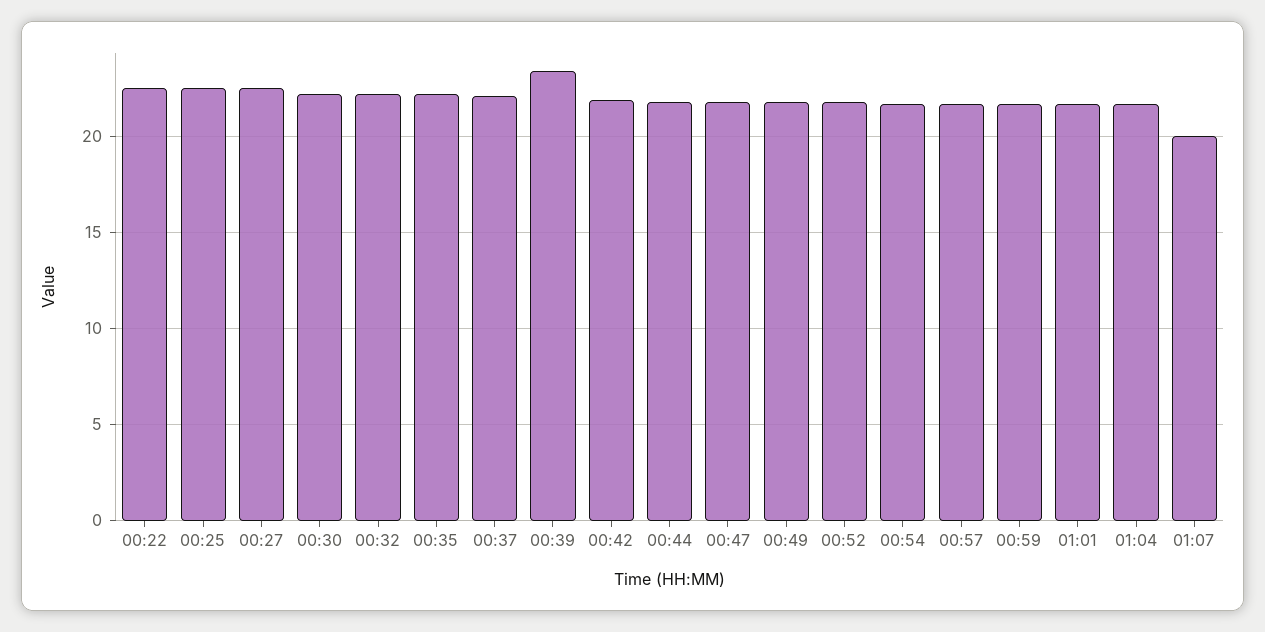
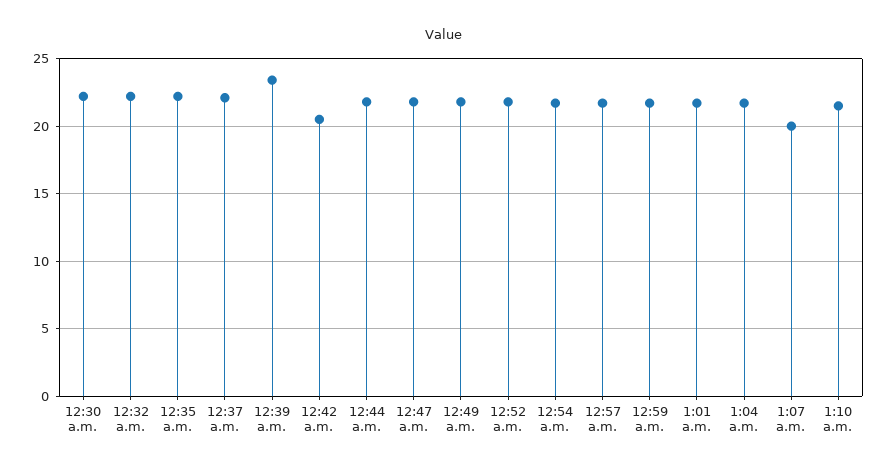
00:22: 22.5 -> none
00:25: 22.5 -> none
00:27: 22.5 -> none
00:42: 22 -> 20.5
1:10 a.m.: none -> 21.5

